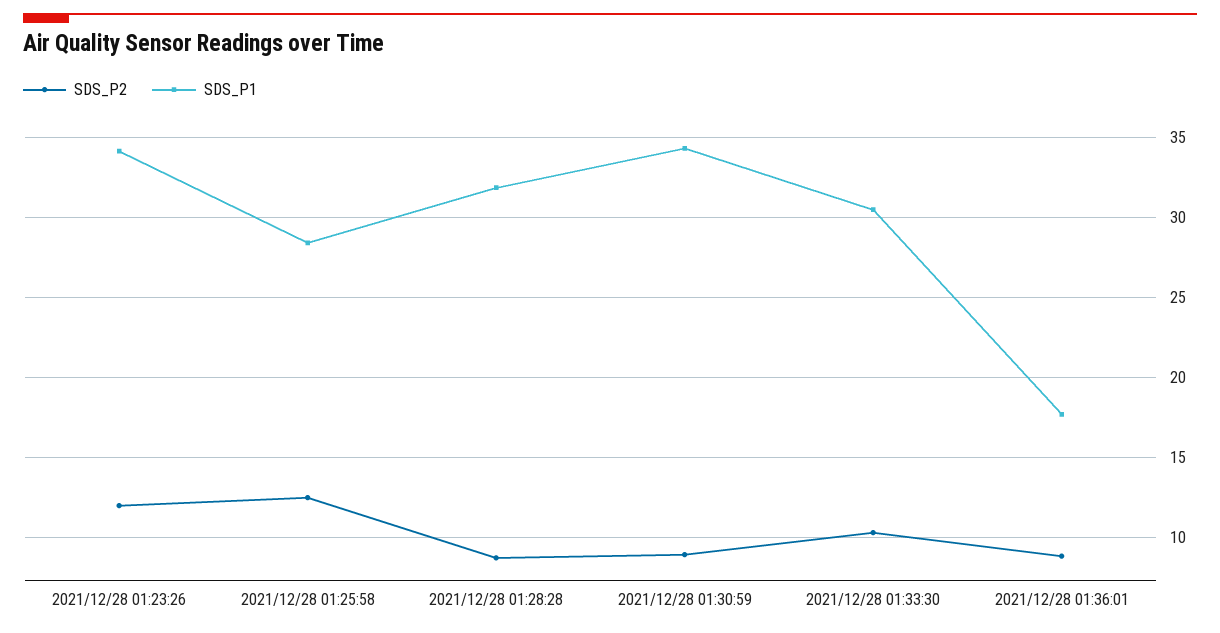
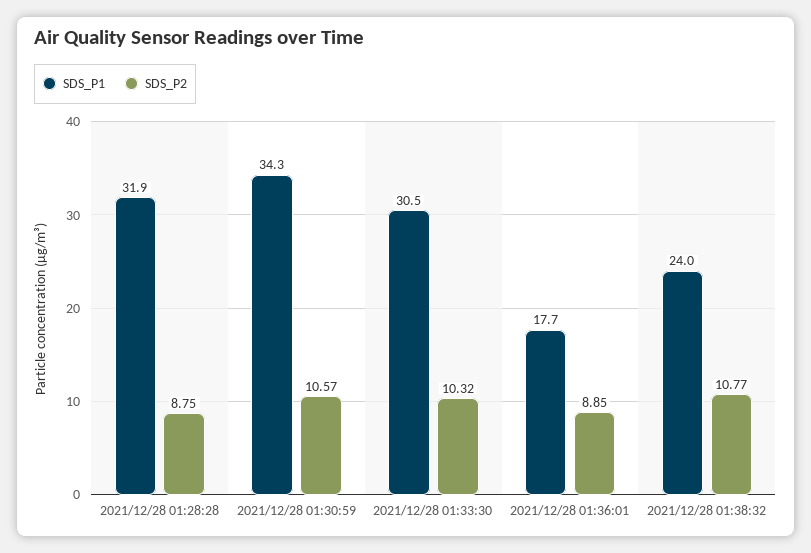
SDS_P2, 2021/12/28 01:23:26: 12 -> none
SDS_P1, 2021/12/28 01:23:26: 34 -> none
SDS_P2, 2021/12/28 01:25:58: 12.5 -> none
SDS_P1, 2021/12/28 01:25:58: 28.5 -> none
SDS_P2, 2021/12/28 01:30:59: 9 -> 10.57
SDS_P1, 2021/12/28 01:38:32: none -> 24
SDS_P2, 2021/12/28 01:38:32: none -> 10.77

